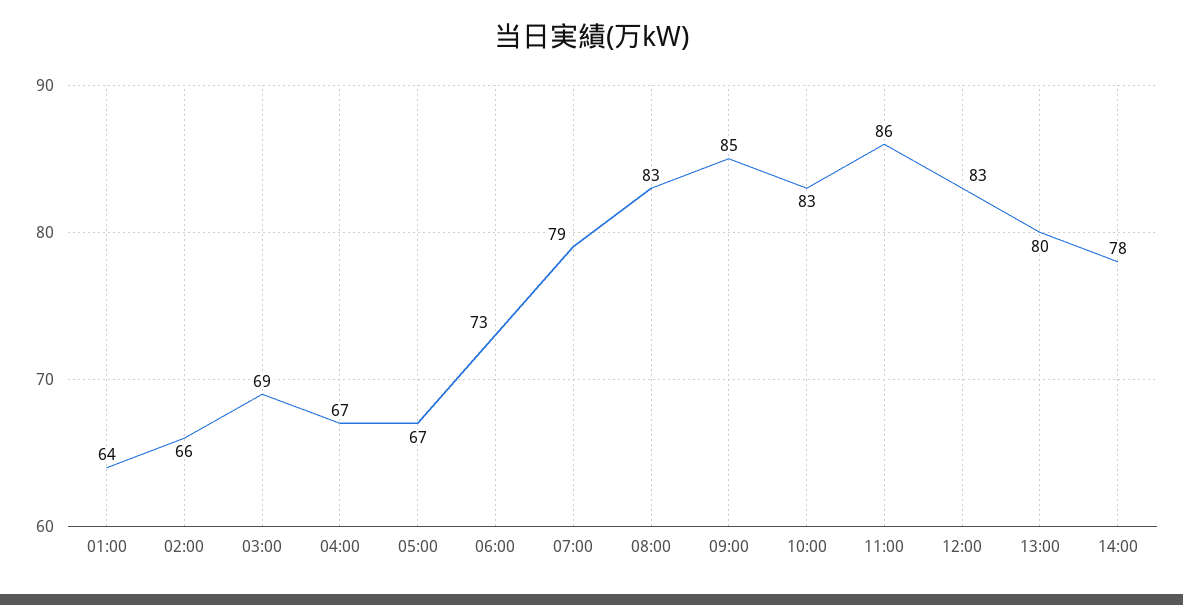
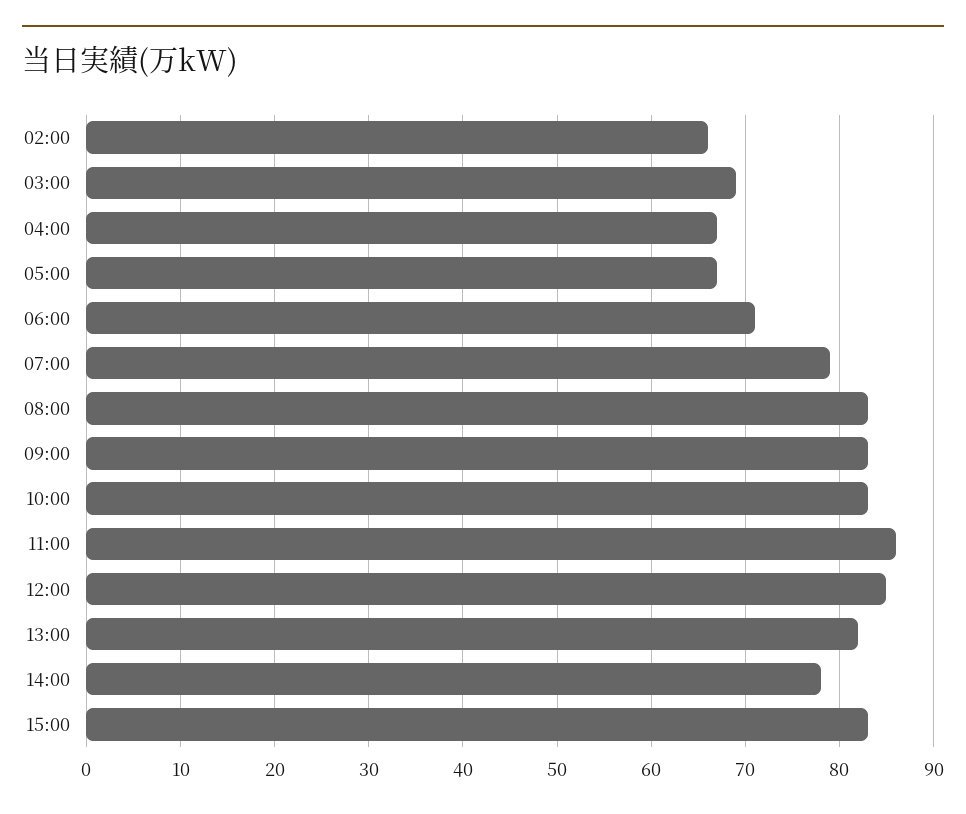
01:00: 64 -> none
06:00: 73 -> 71
09:00: 85 -> 83
12:00: 83 -> 85
13:00: 80 -> 82
15:00: none -> 83

